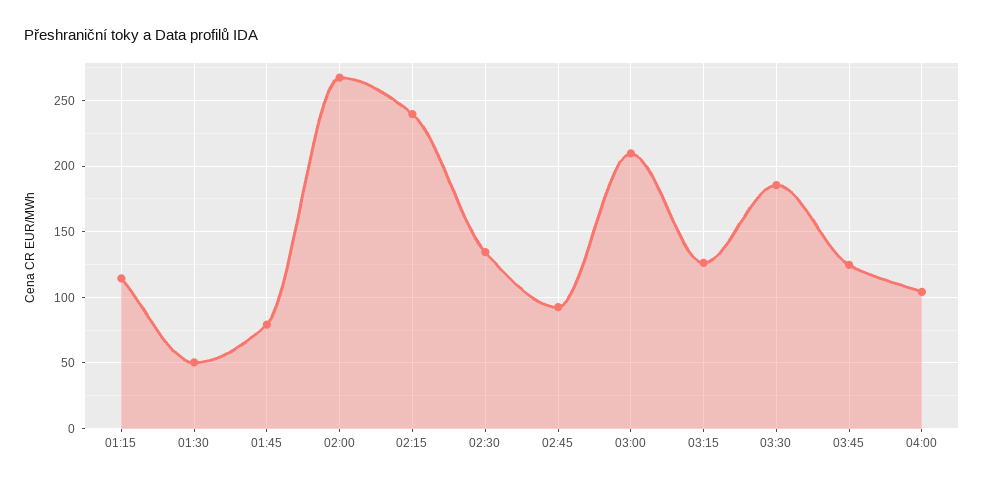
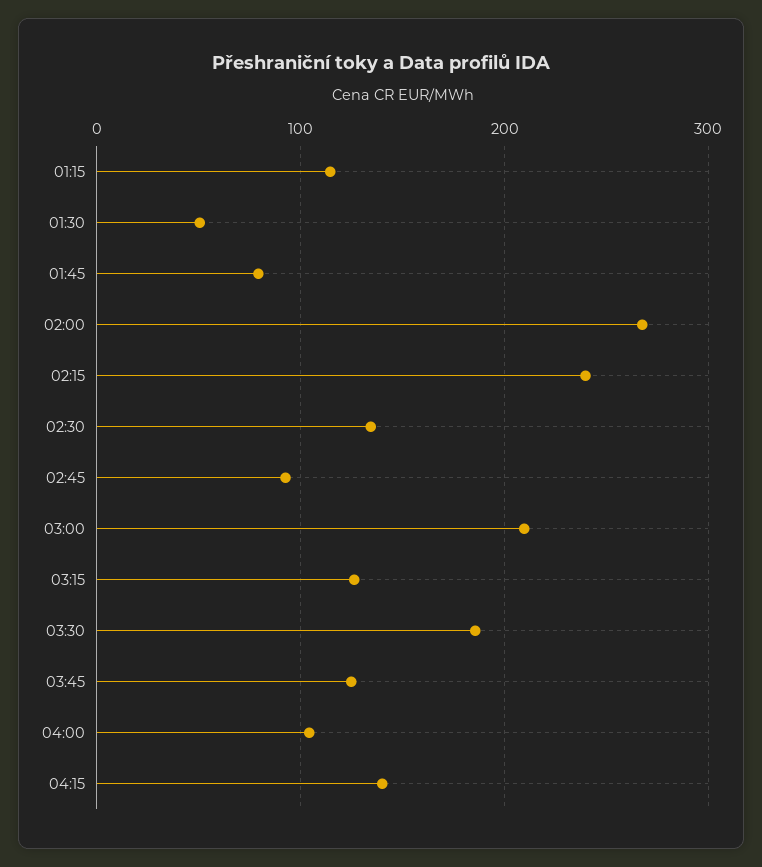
04:15: none -> 140

